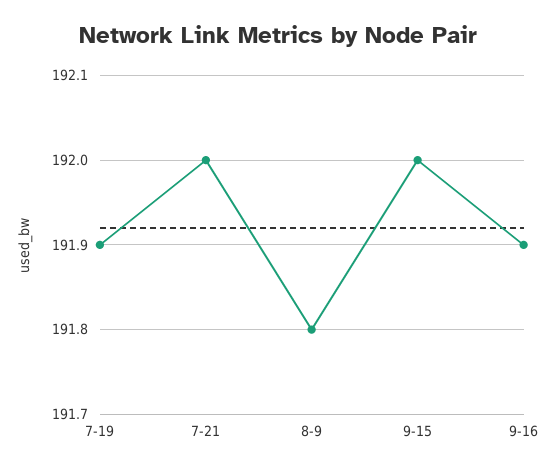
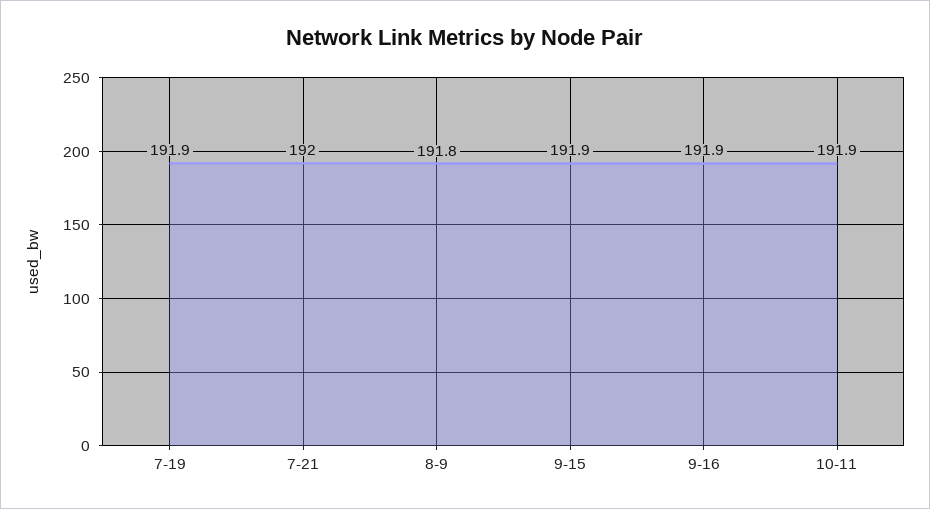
9-15: 192 -> 191.9
10-11: none -> 191.9

